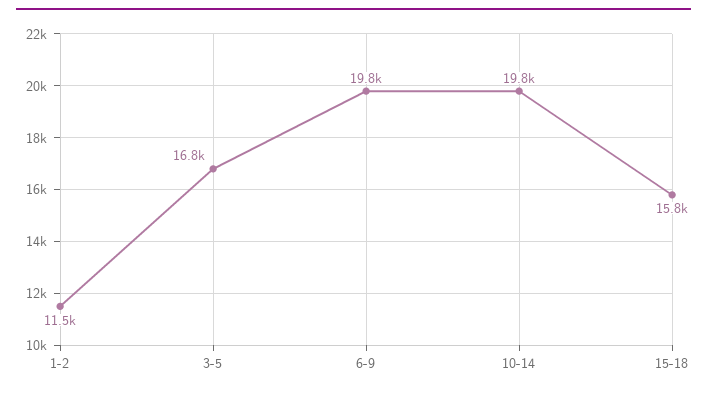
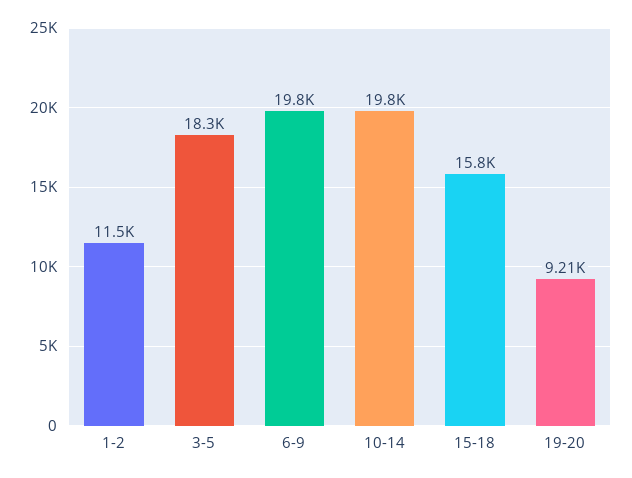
3-5: 16800 -> 18300
19-20: none -> 9210

